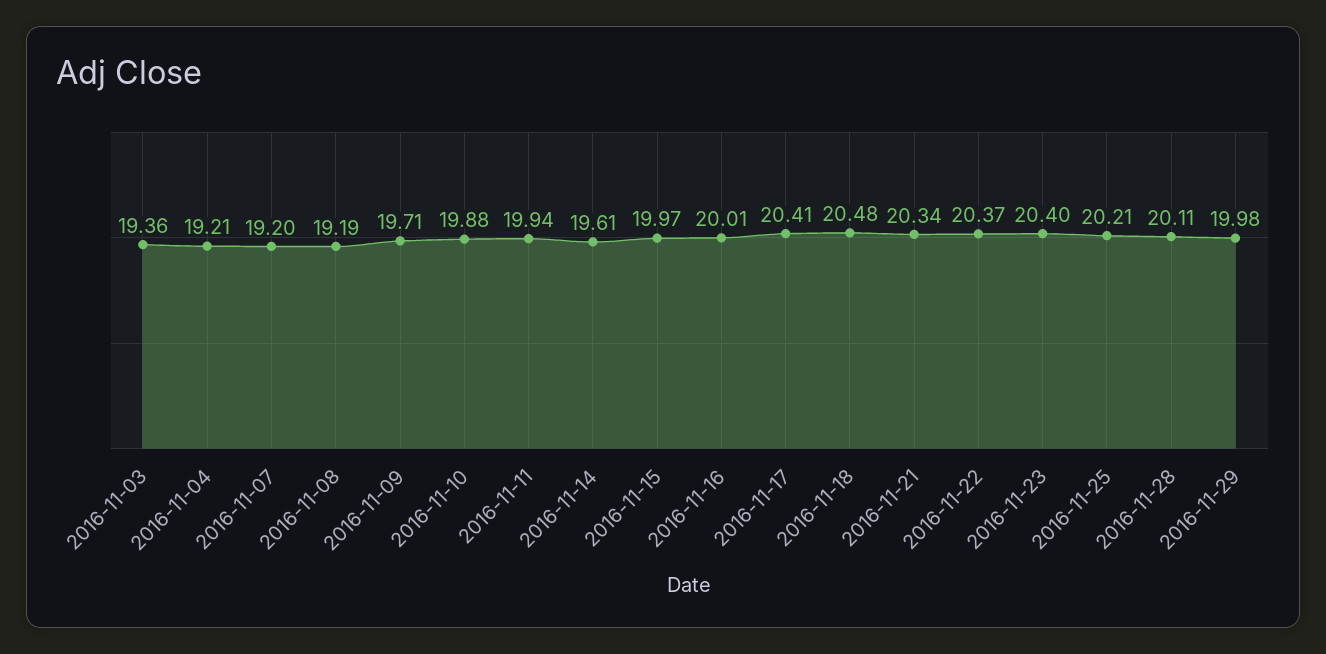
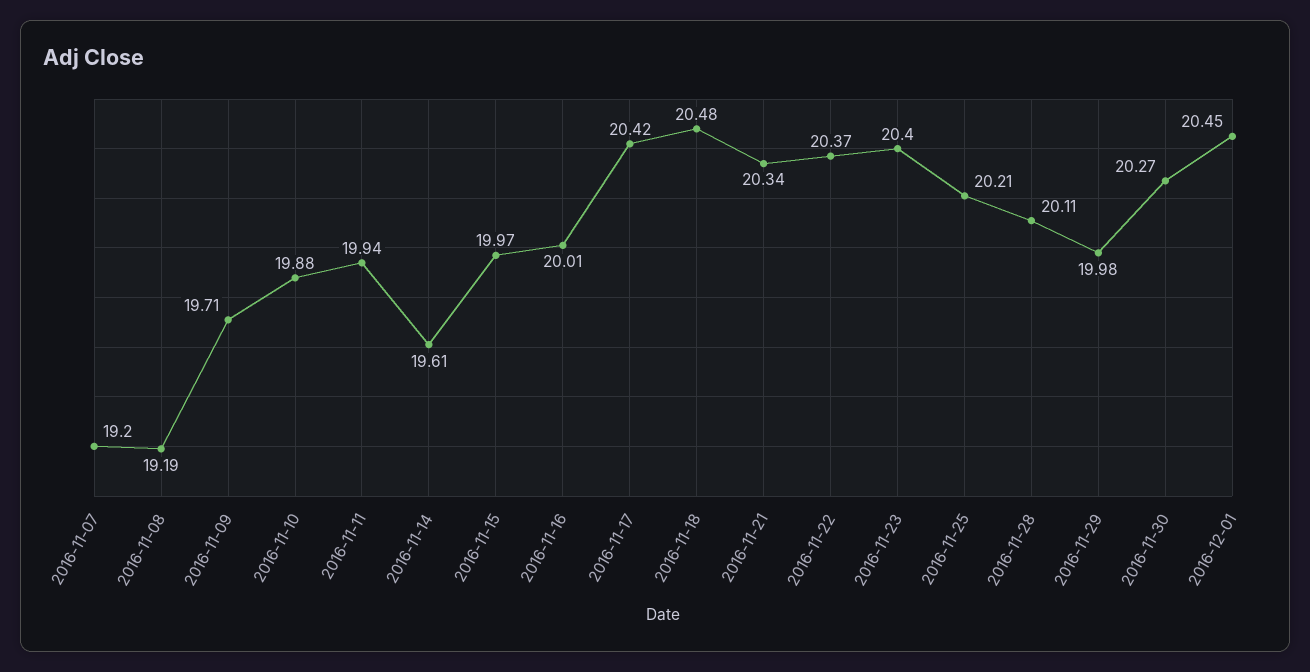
2016-11-03: 19.36 -> none
2016-11-04: 19.21 -> none
2016-11-17: 20.41 -> 20.42
2016-11-30: none -> 20.27
2016-12-01: none -> 20.45

